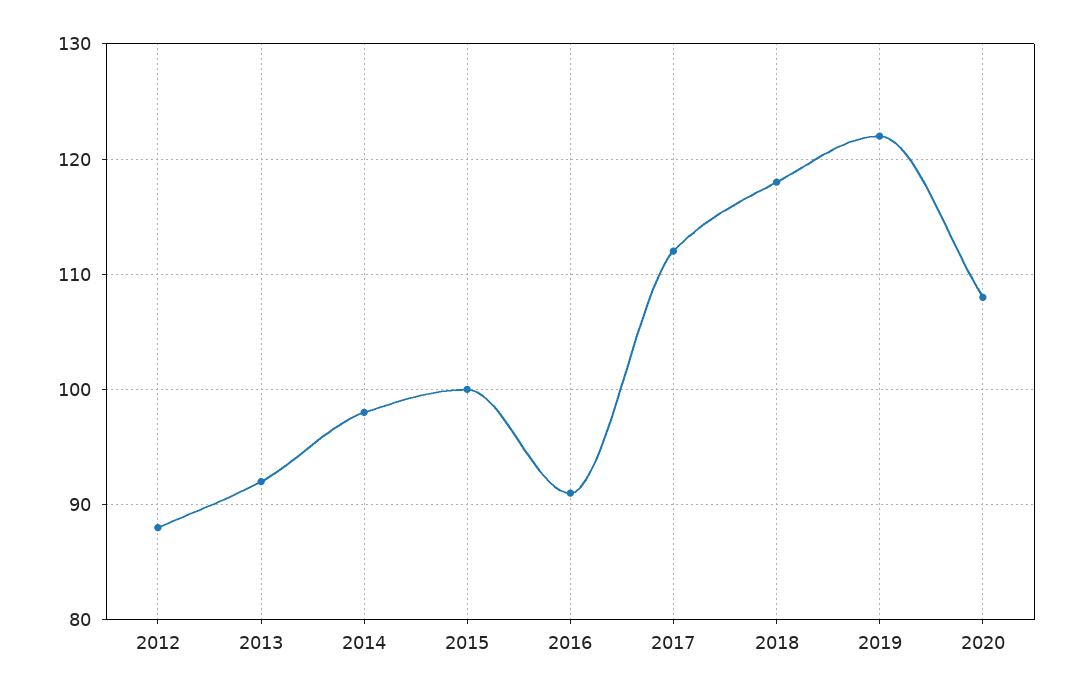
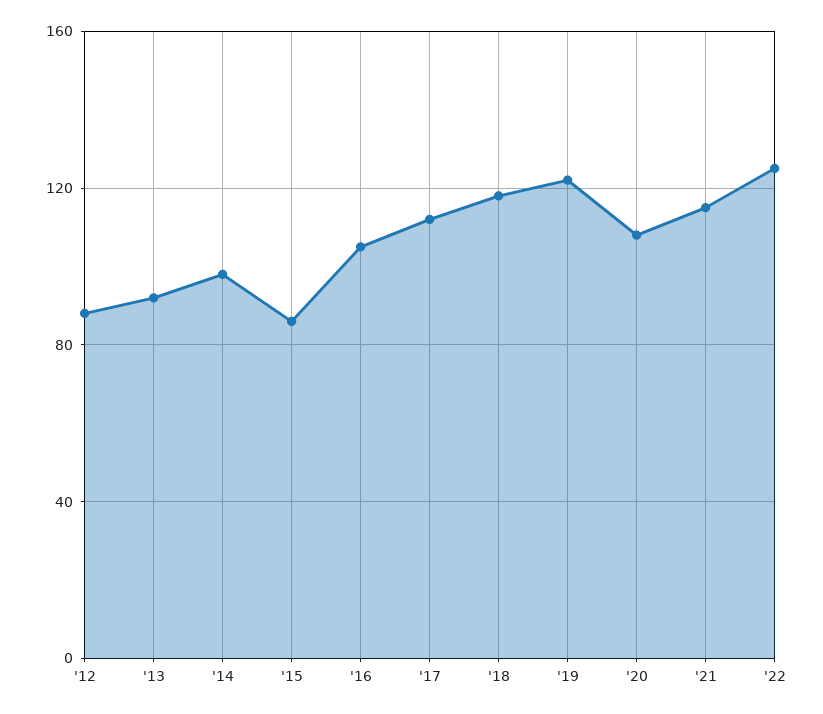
2015: 100 -> 85
2016: 91 -> 105
'21: none -> 115
'22: none -> 125

